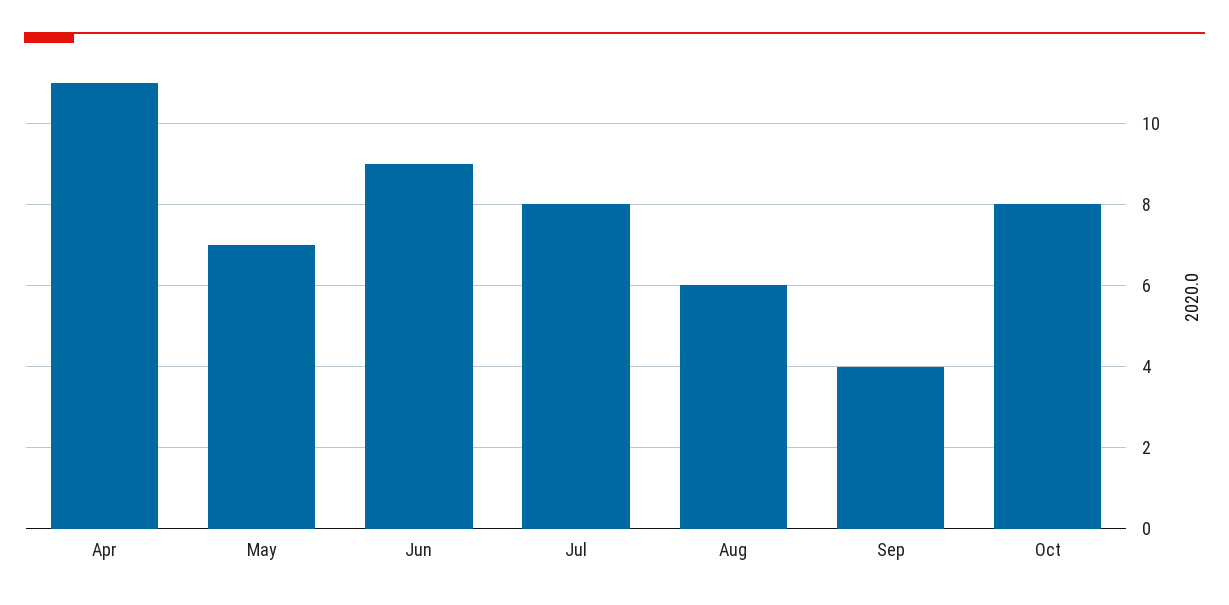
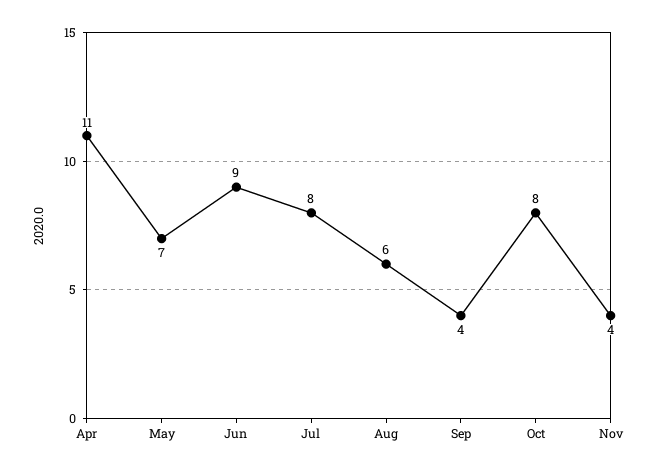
Nov: none -> 4

